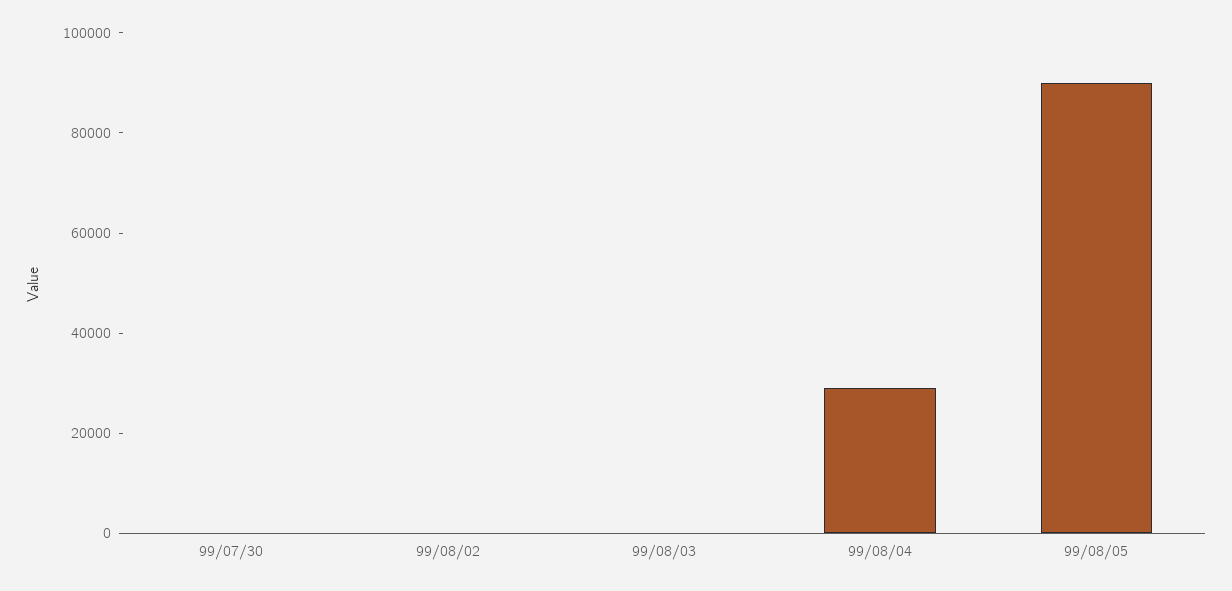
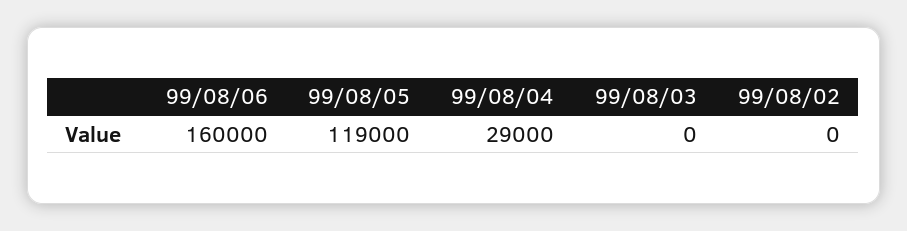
99/07/30: 0 -> none
99/08/05: 90000 -> 119000
99/08/06: none -> 160000

